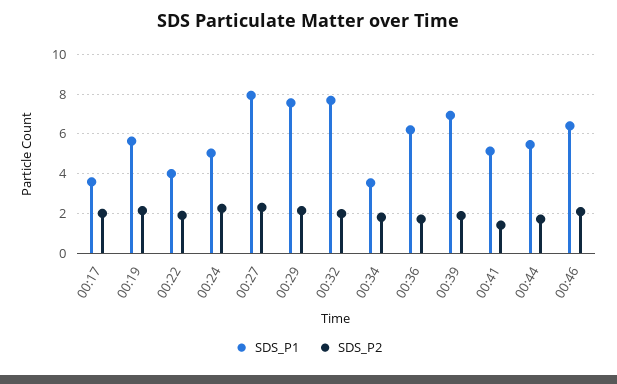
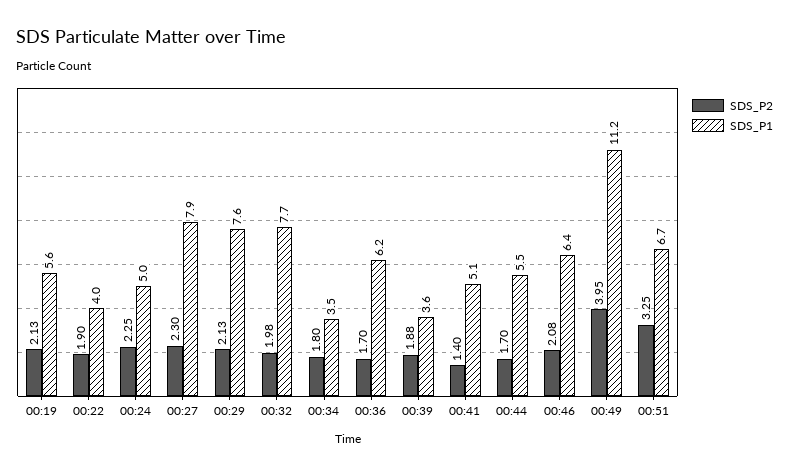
SDS_P1, 00:17: 3.5 -> none
SDS_P2, 00:17: 2 -> none
SDS_P1, 00:39: 7 -> 3.6
SDS_P2, 00:49: none -> 3.95
SDS_P1, 00:49: none -> 11.2
SDS_P2, 00:51: none -> 3.25
SDS_P1, 00:51: none -> 6.7

